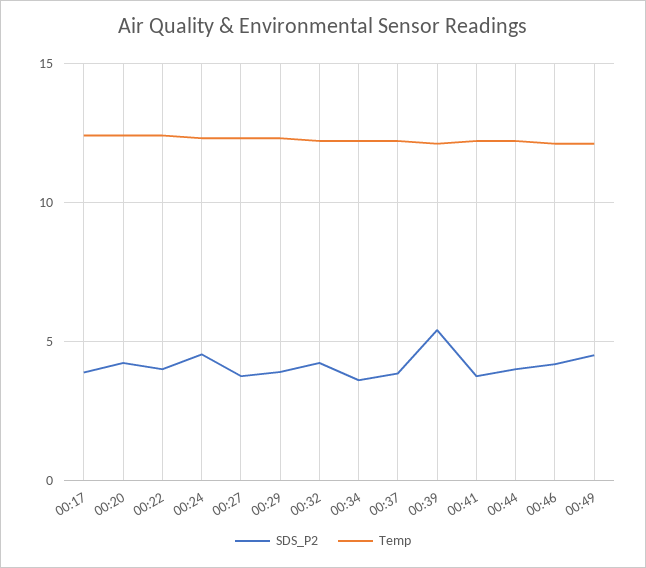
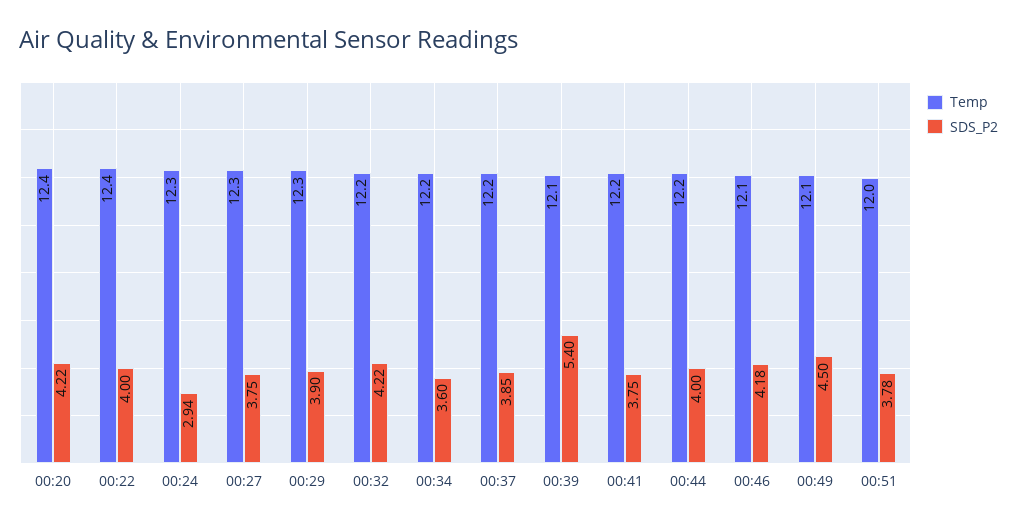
SDS_P2, 00:17: 4 -> none
Temp, 00:17: 12.5 -> none
SDS_P2, 00:24: 4.5 -> 2.94
Temp, 00:51: none -> 12
SDS_P2, 00:51: none -> 3.78

